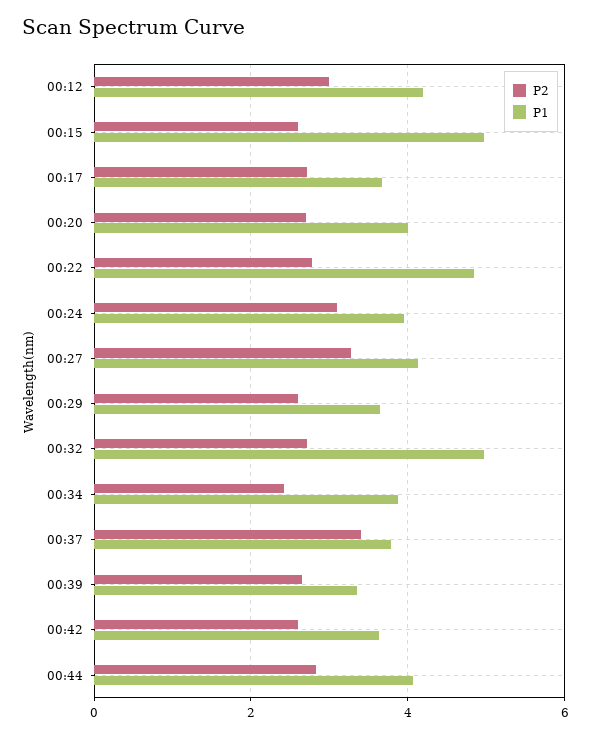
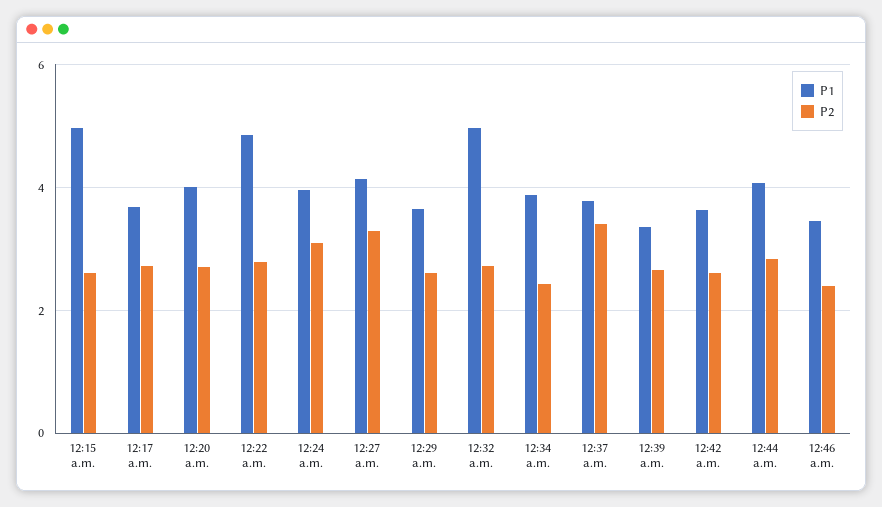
P2, 00:12: 3 -> none
P1, 00:12: 4.2 -> none
P1, 12:46 a.m.: none -> 3.4
P2, 12:46 a.m.: none -> 2.4

